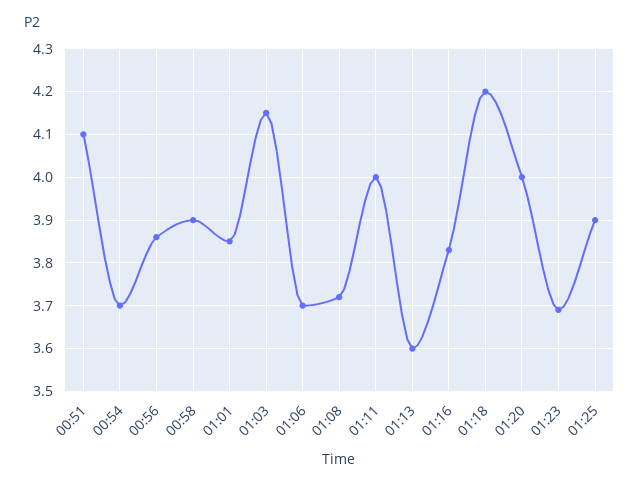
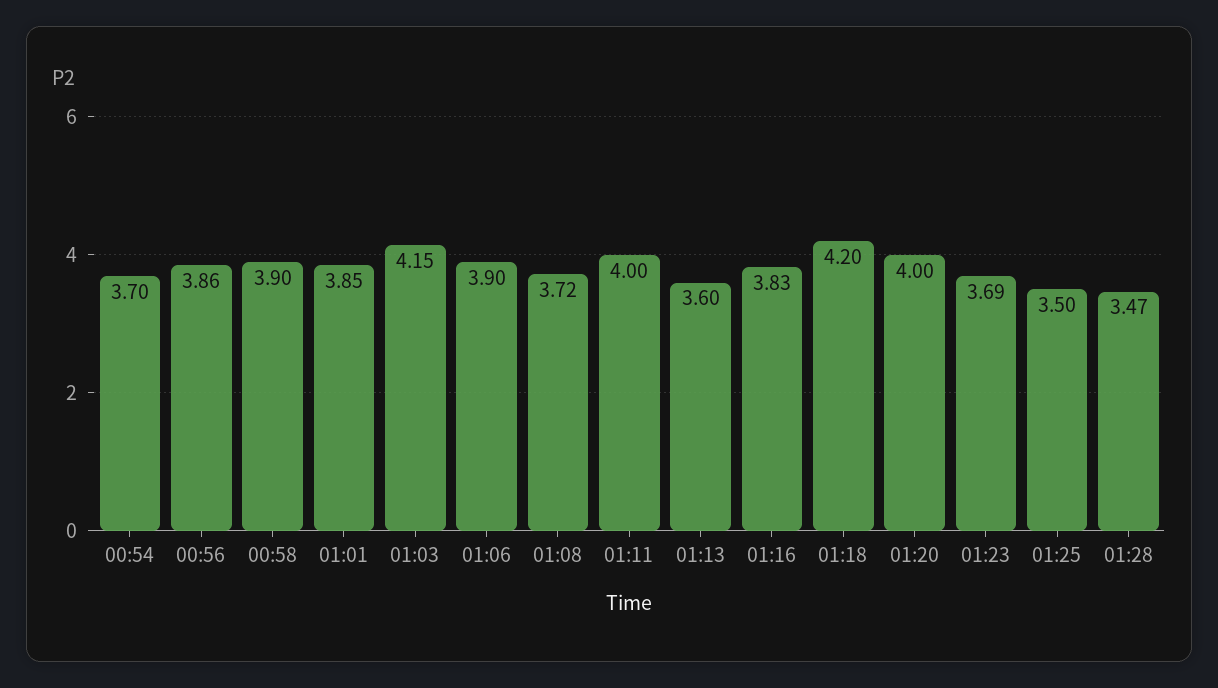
00:51: 4.1 -> none
01:06: 3.7 -> 3.9
01:25: 3.9 -> 3.5
01:28: none -> 3.47

